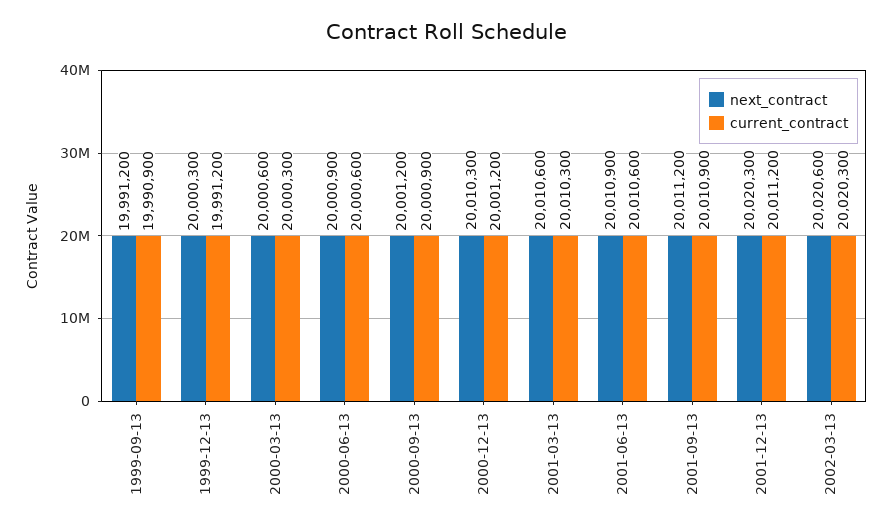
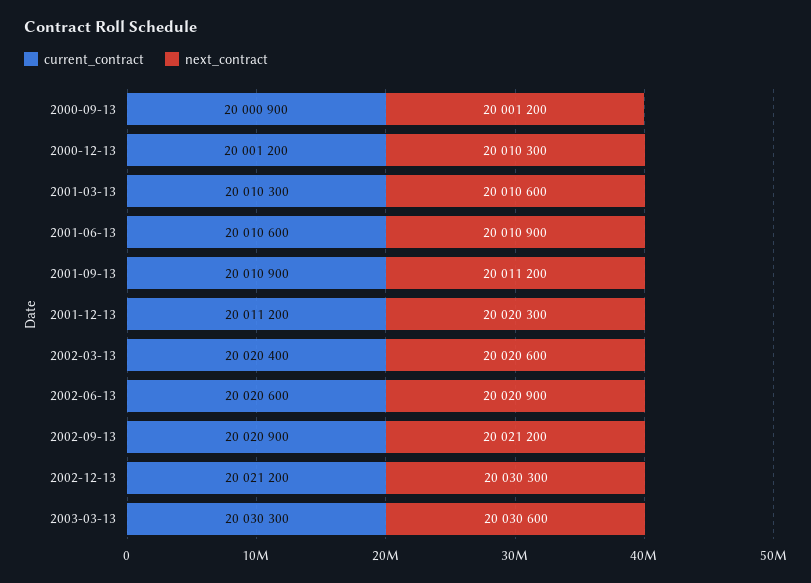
next_contract, 1999-09-13: 19991200 -> none
current_contract, 1999-09-13: 19990900 -> none
next_contract, 1999-12-13: 20000300 -> none
current_contract, 1999-12-13: 19991200 -> none
next_contract, 2000-03-13: 20000600 -> none
current_contract, 2000-03-13: 20000300 -> none
next_contract, 2000-06-13: 20000900 -> none
current_contract, 2000-06-13: 20000600 -> none
current_contract, 2002-03-13: 20020300 -> 20020400
current_contract, 2002-06-13: none -> 20020600
next_contract, 2002-06-13: none -> 20020900
current_contract, 2002-09-13: none -> 20020900
next_contract, 2002-09-13: none -> 20021200
current_contract, 2002-12-13: none -> 20021200
next_contract, 2002-12-13: none -> 20030300
current_contract, 2003-03-13: none -> 20030300
next_contract, 2003-03-13: none -> 20030600

